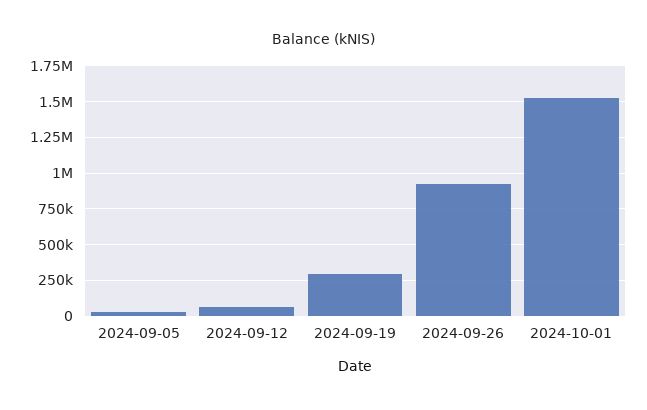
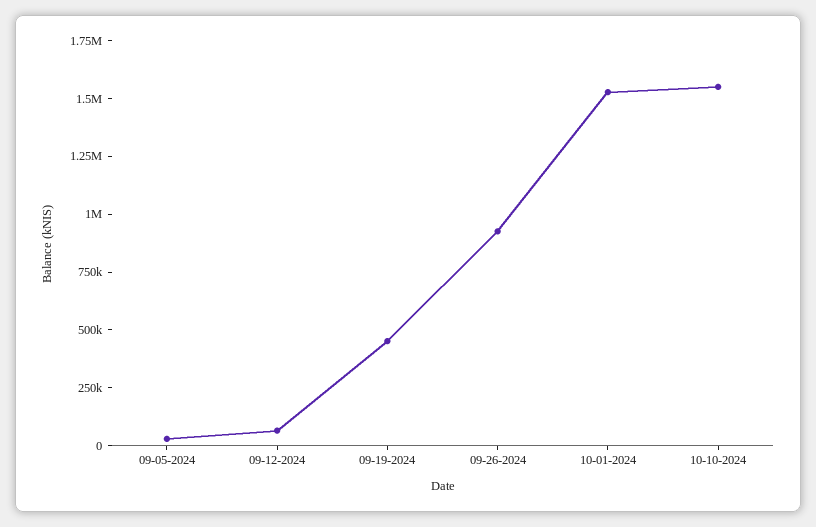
2024-09-19: 300000 -> 450000
10-10-2024: none -> 1550000

